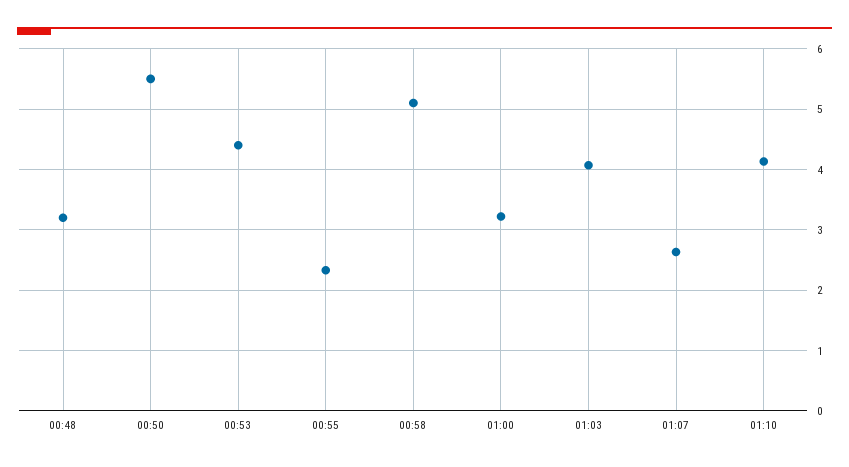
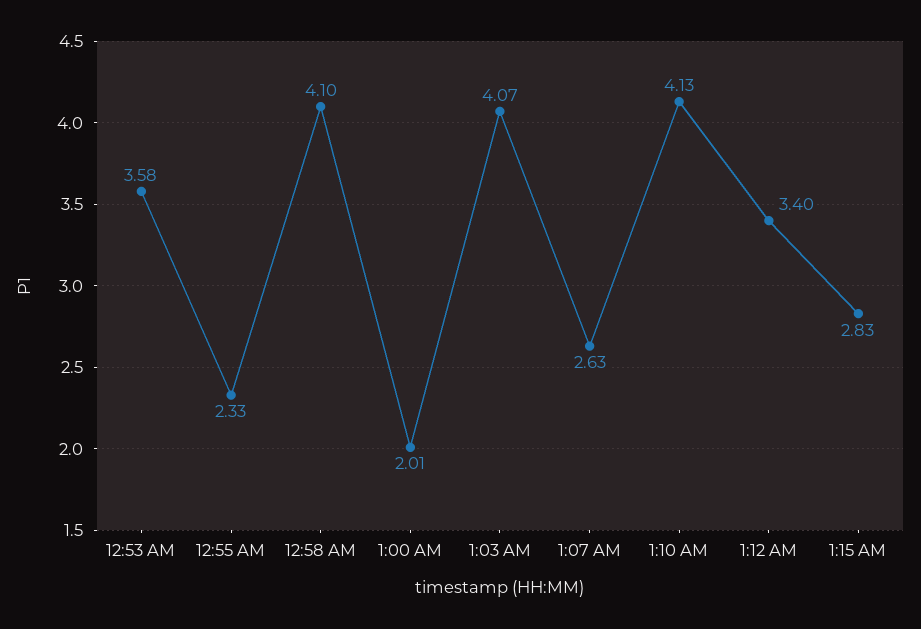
00:48: 3.2 -> none
00:50: 5.5 -> none
00:53: 4.4 -> 3.58
00:58: 5.1 -> 4.1
01:00: 3.2 -> 2.01
1:12 AM: none -> 3.4
1:15 AM: none -> 2.83

